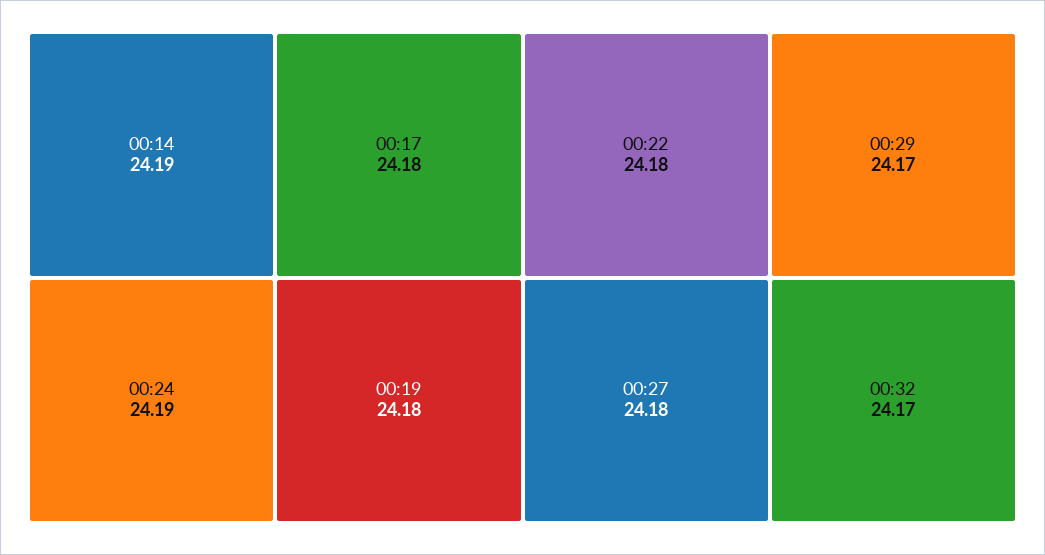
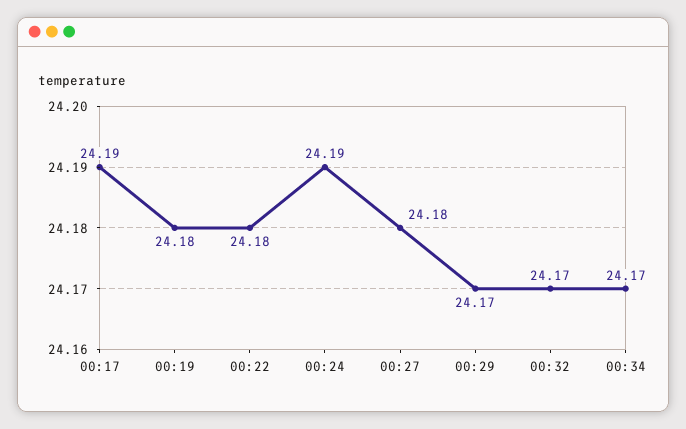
00:14: 24.19 -> none
00:17: 24.18 -> 24.19
00:34: none -> 24.17

